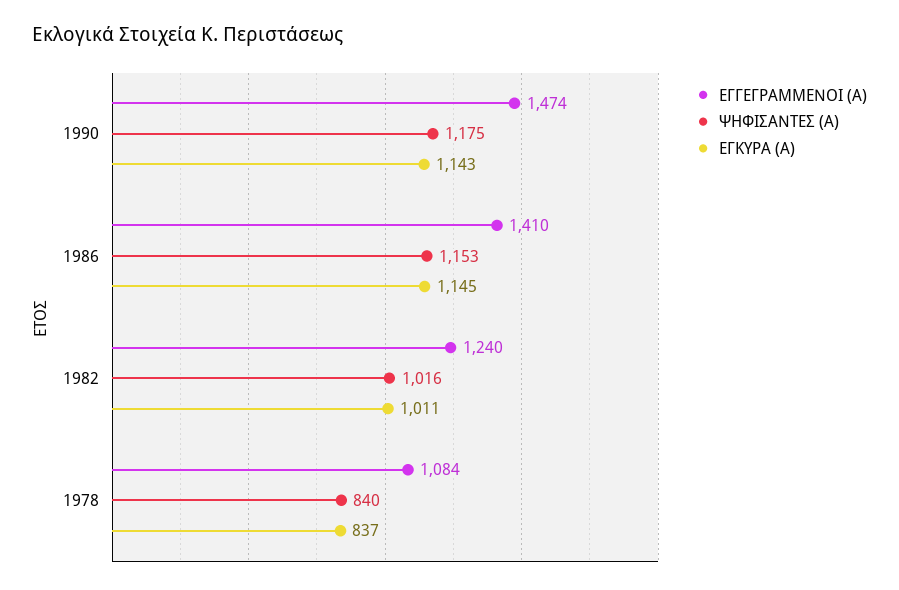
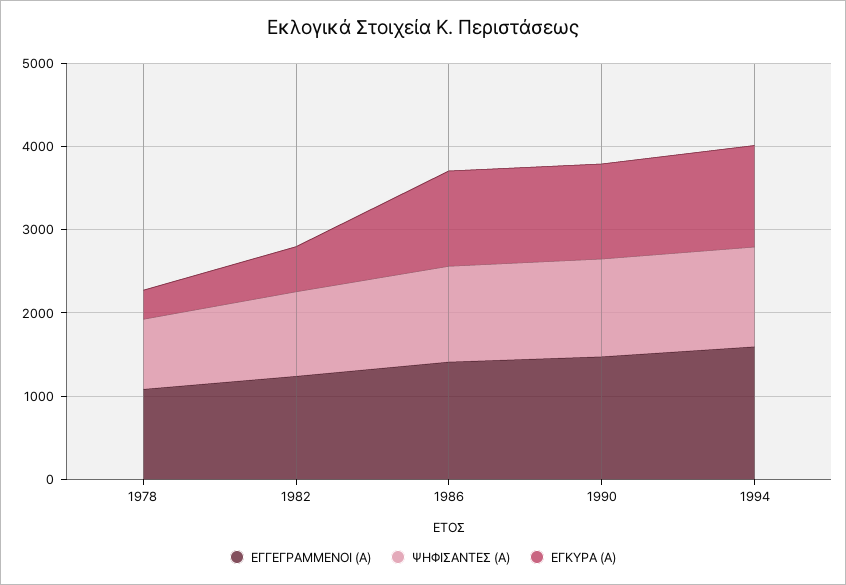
ΕΓΚΥΡΑ (Α), 1982: 1011 -> 600
ΕΓΚΥΡΑ (Α), 1978: 837 -> 400
ΕΓΓΕΓΡΑΜΜΕΝΟΙ (Α), 1994: none -> 1600
ΨΗΦΙΣΑΝΤΕΣ (Α), 1994: none -> 1200
ΕΓΚΥΡΑ (Α), 1994: none -> 1200

